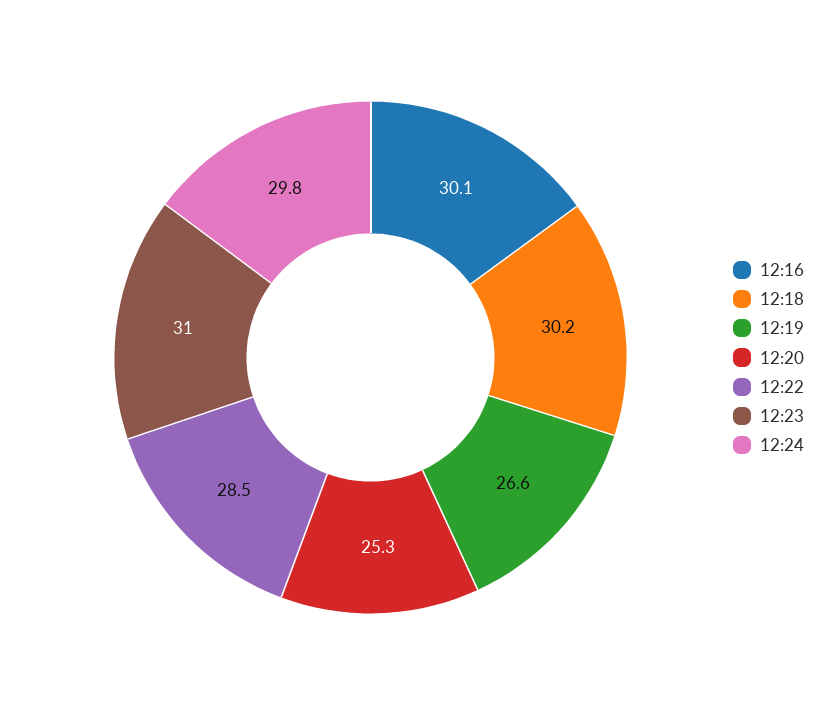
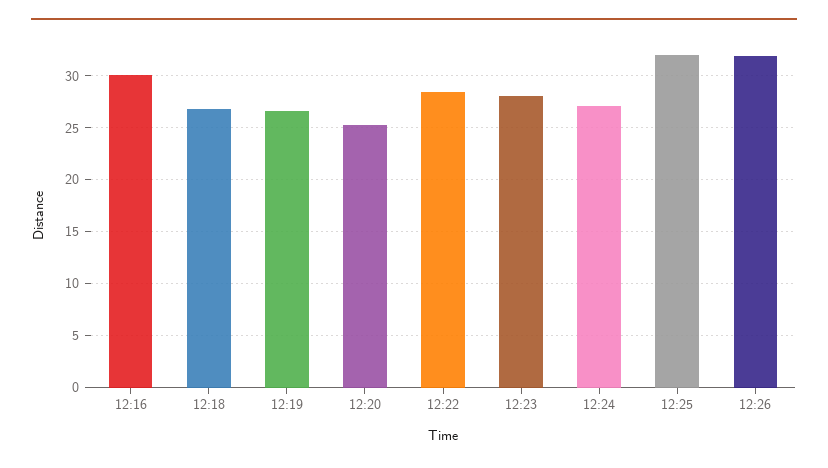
12:18: 30.2 -> 27
12:23: 31 -> 28
12:24: 29.8 -> 27
12:25: none -> 32
12:26: none -> 32

